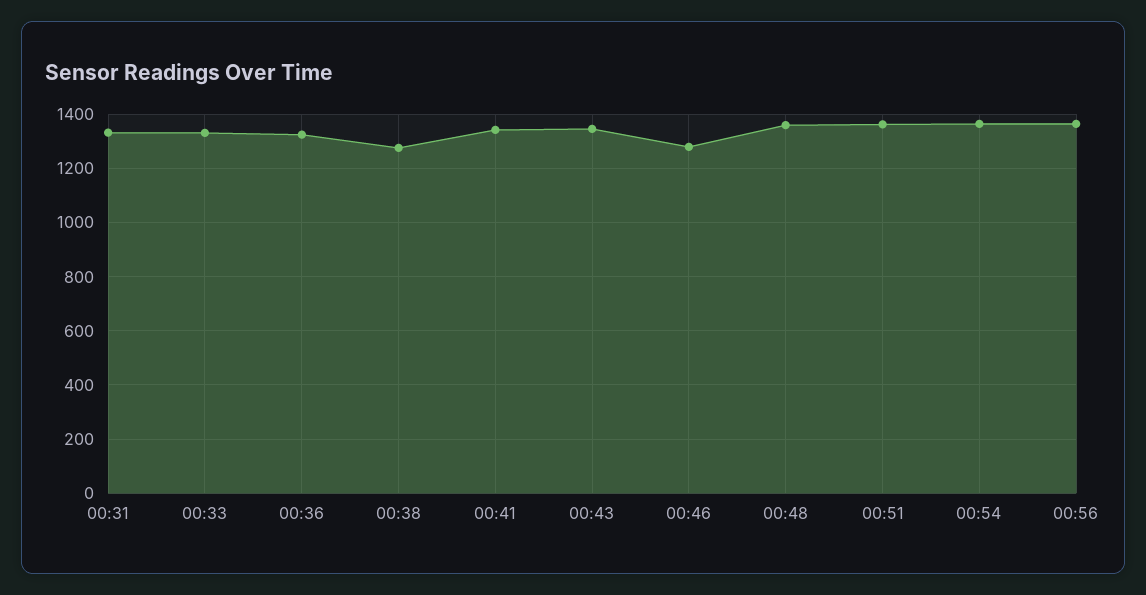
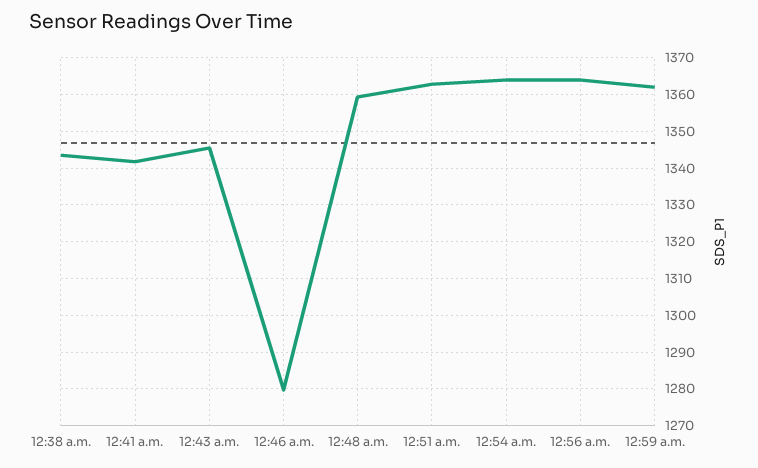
00:31: 1325 -> none
00:33: 1325 -> none
00:36: 1325 -> none
00:38: 1275 -> 1344
12:59 a.m.: none -> 1362

